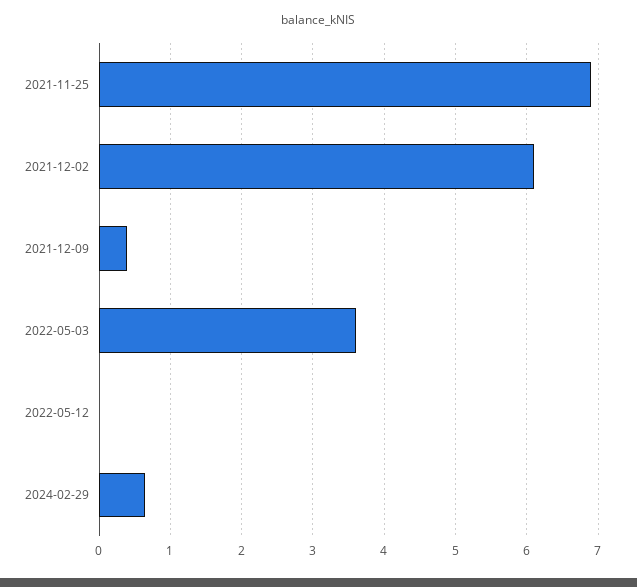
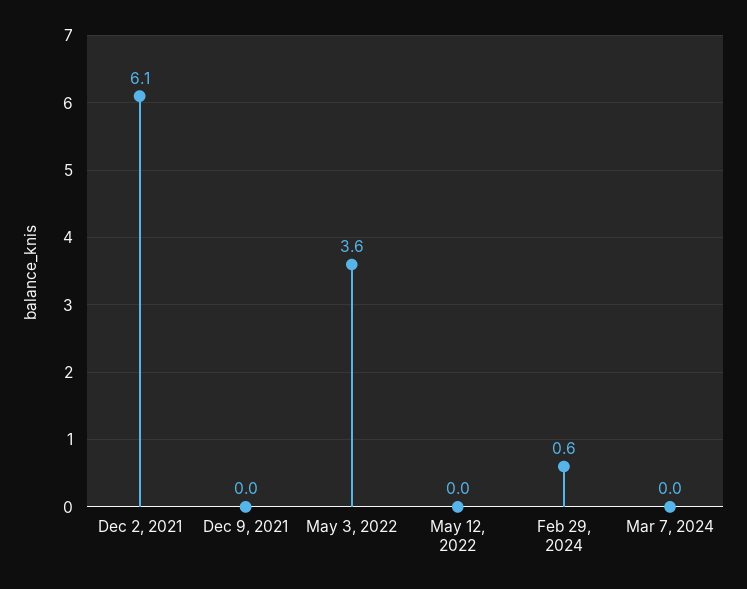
2021-11-25: 6.9 -> none
2021-12-09: 0.4 -> 0
Mar 7, 2024: none -> 0

